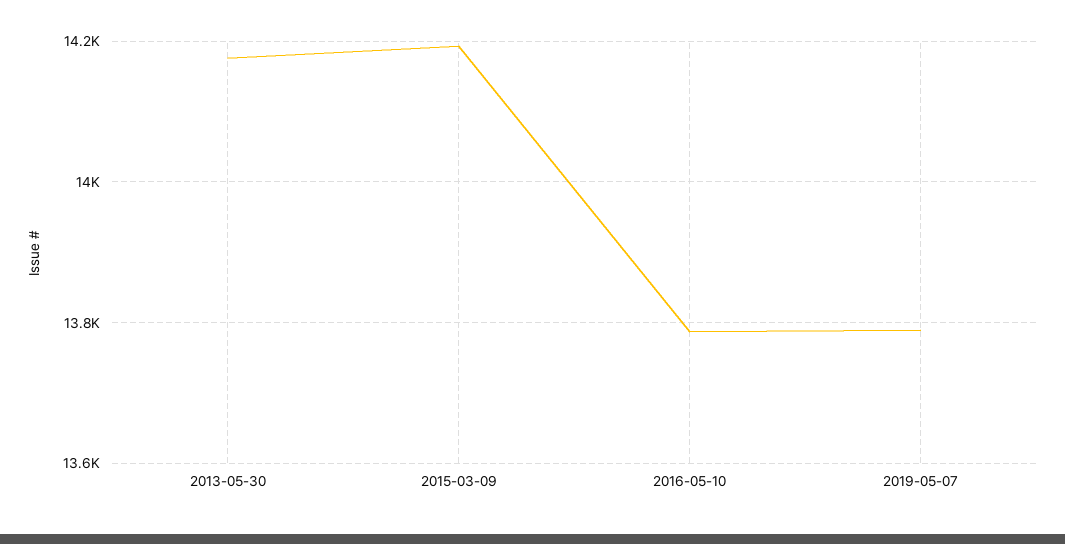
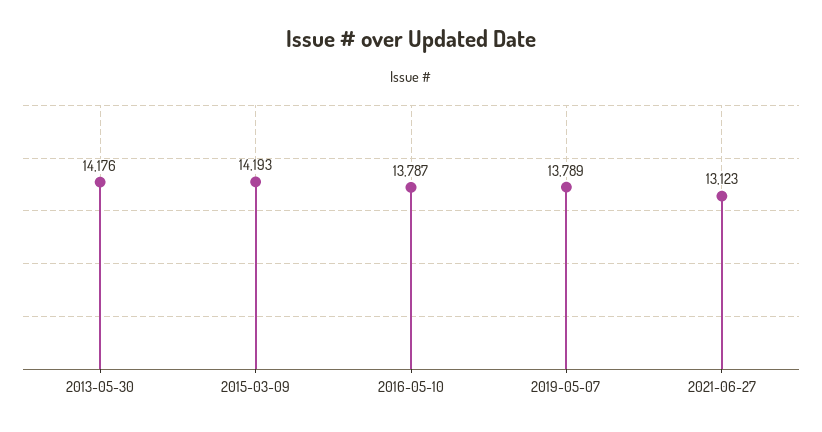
2021-06-27: none -> 13123

